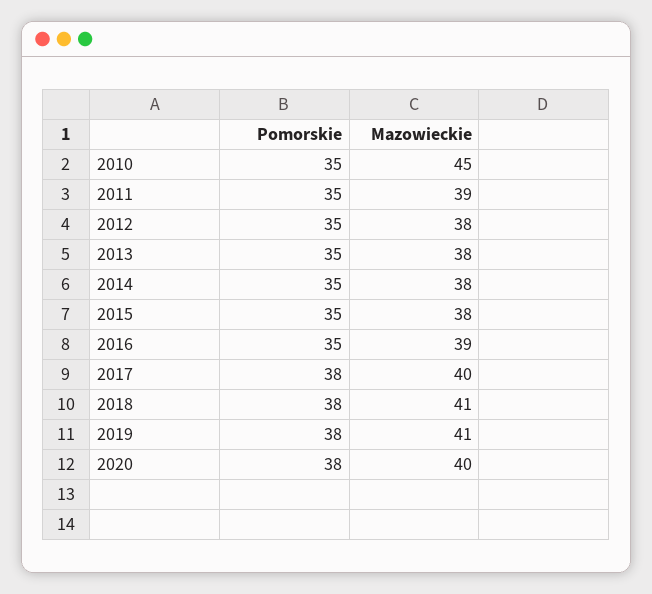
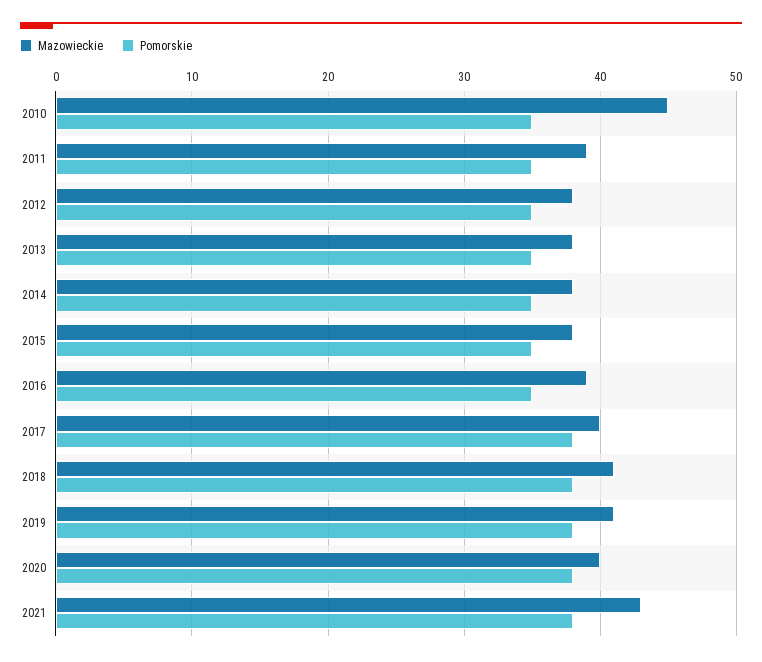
Mazowieckie, 2021: none -> 43
Pomorskie, 2021: none -> 38

